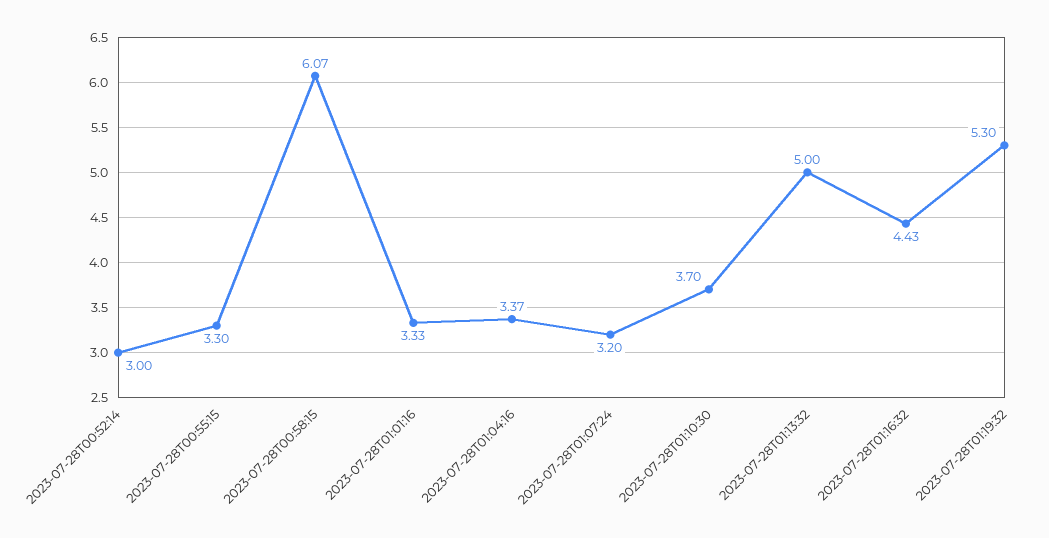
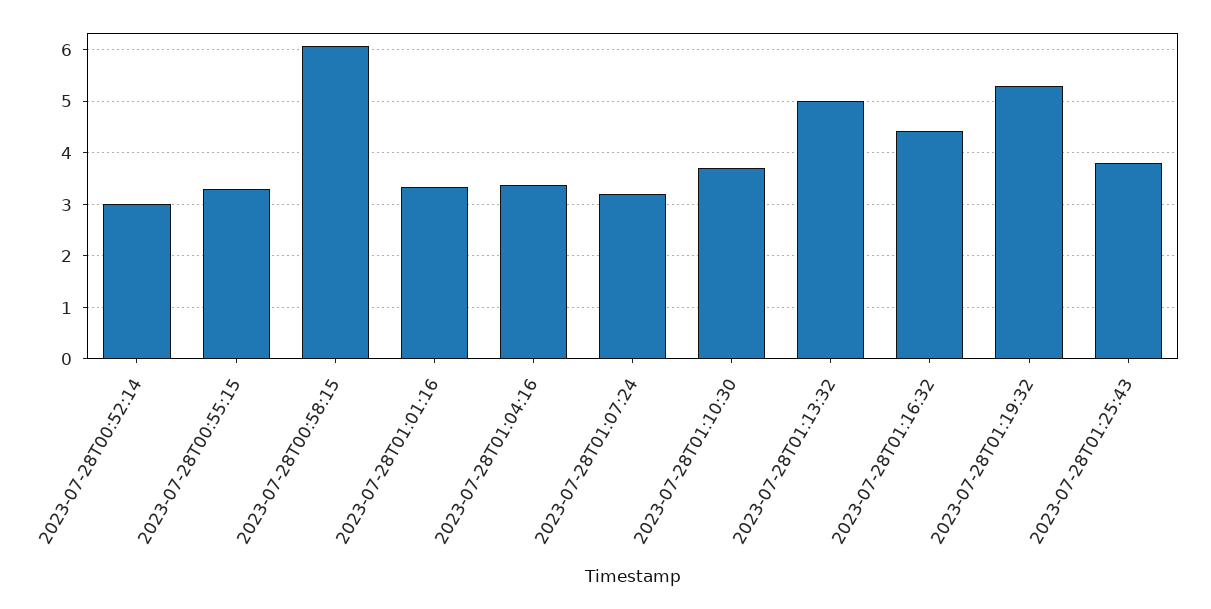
2023-07-28T01:25:43: none -> 3.8

